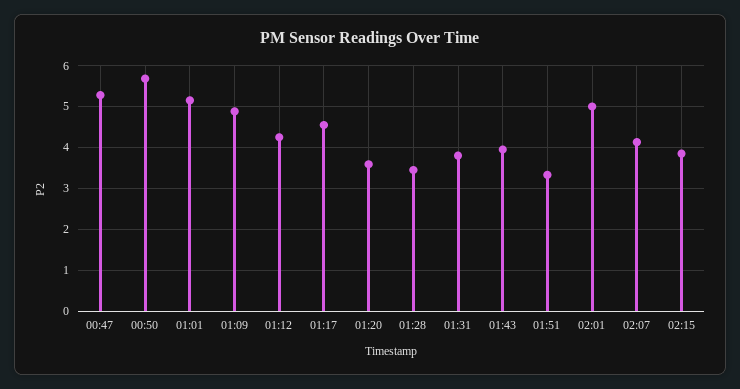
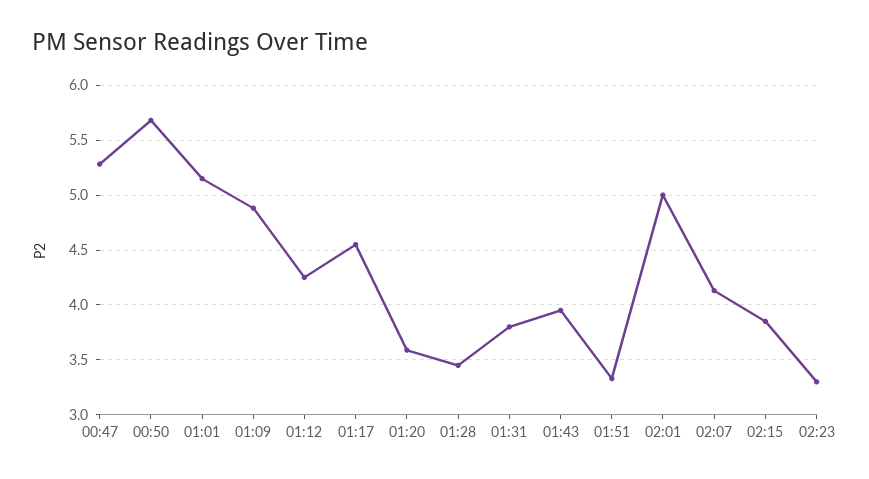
02:23: none -> 3.3

